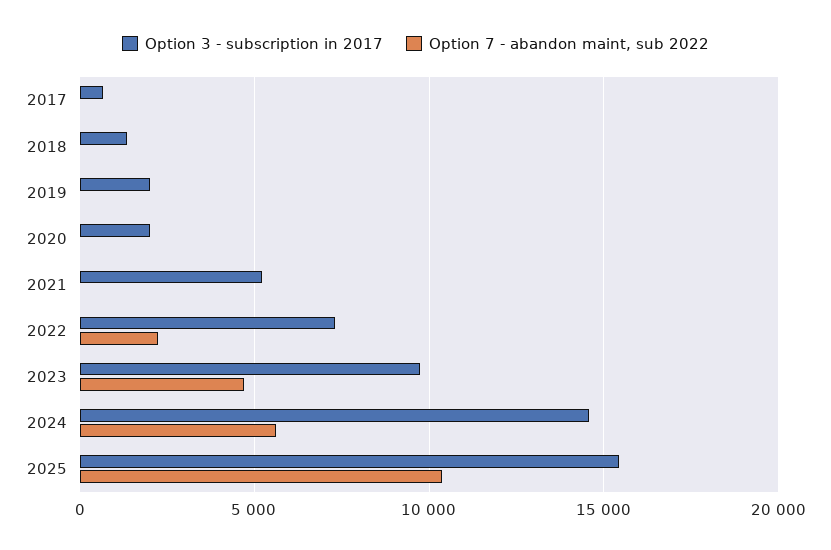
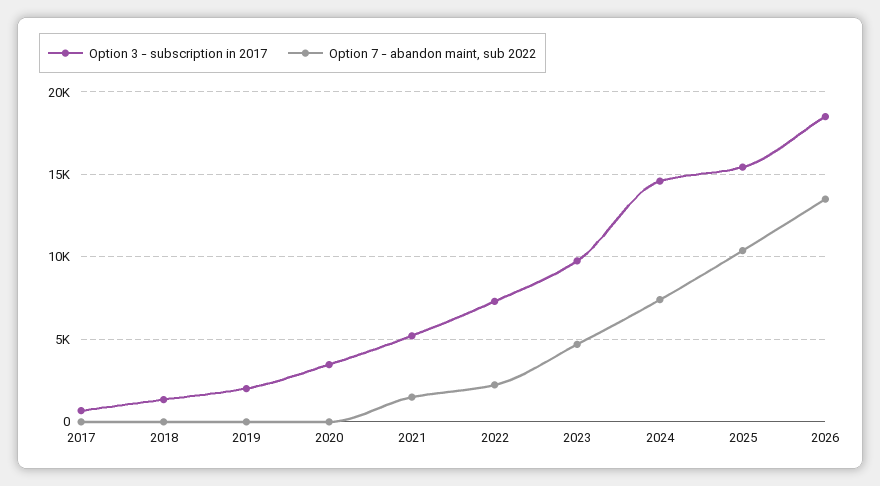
Option 3 - subscription in 2017, 2020: 2000 -> 3500
Option 7 - abandon maint, sub 2022, 2021: 0 -> 1500
Option 7 - abandon maint, sub 2022, 2024: 5500 -> 7500
Option 3 - subscription in 2017, 2026: none -> 18500
Option 7 - abandon maint, sub 2022, 2026: none -> 13500

